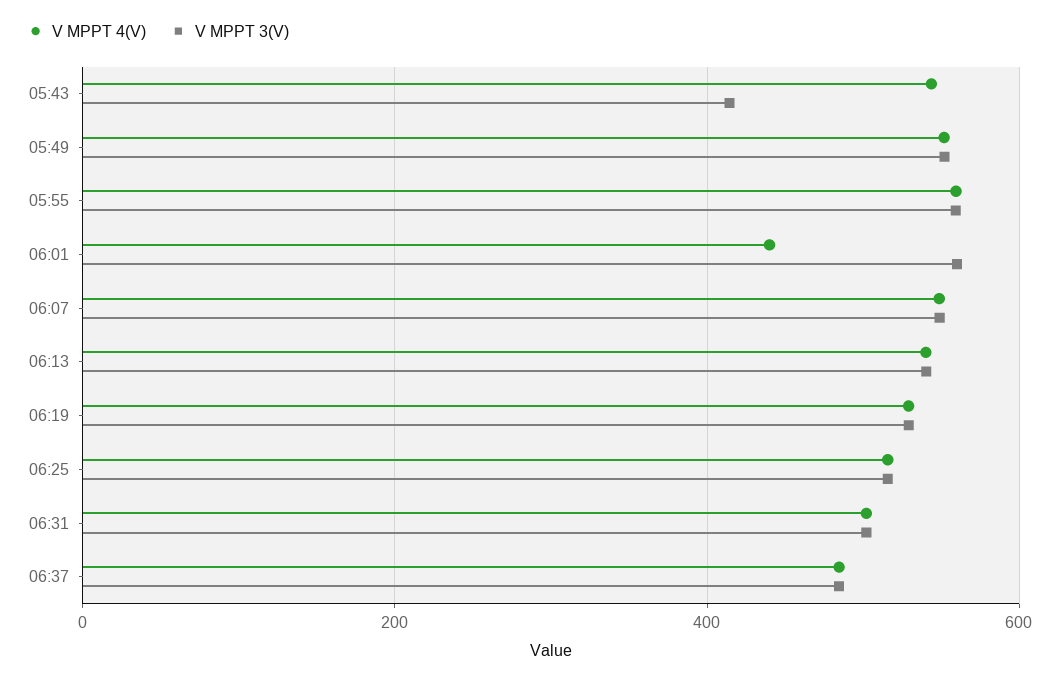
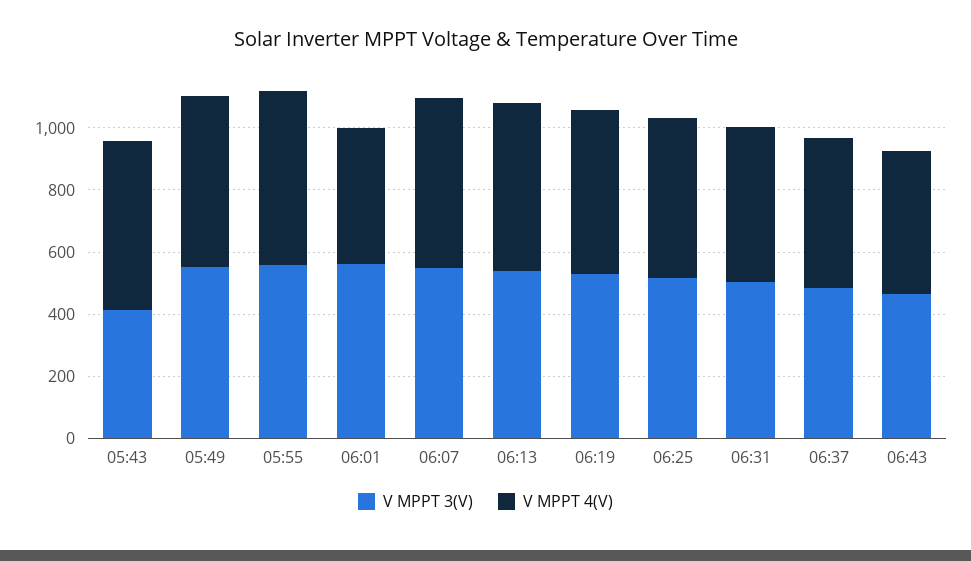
V MPPT 3(V), 06:43: none -> 450
V MPPT 4(V), 06:43: none -> 450

